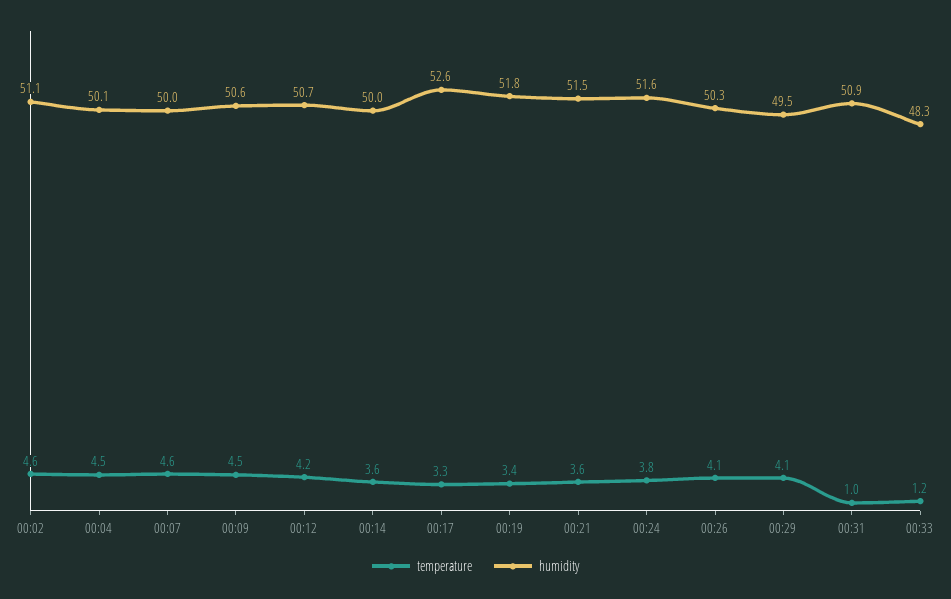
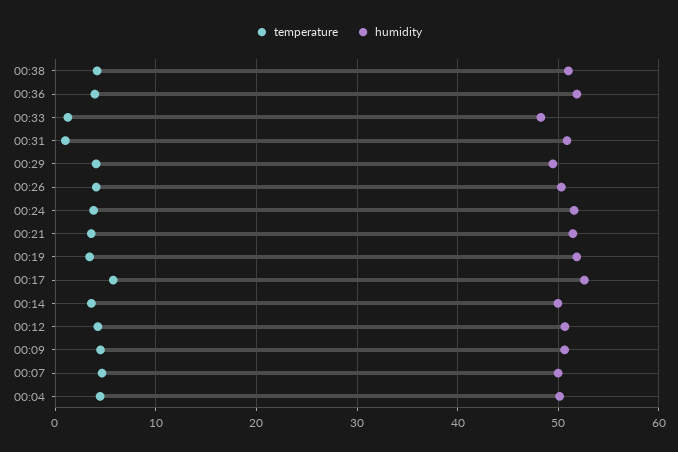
temperature, 00:02: 4.6 -> none
humidity, 00:02: 51.1 -> none
temperature, 00:17: 3.3 -> 6
temperature, 00:38: none -> 4
humidity, 00:38: none -> 51
temperature, 00:36: none -> 4
humidity, 00:36: none -> 52

